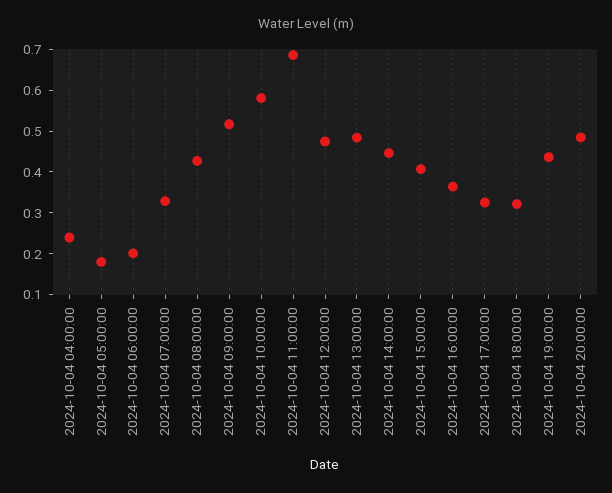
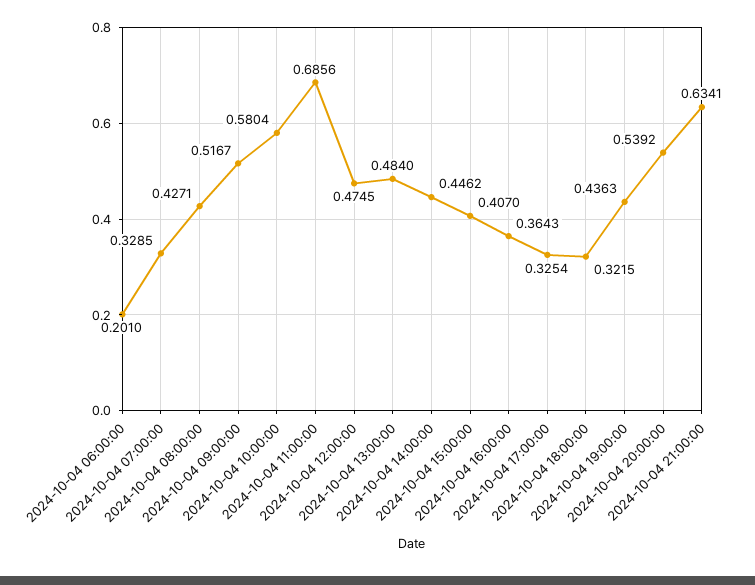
2024-10-04 04:00:00: 0.24 -> none
2024-10-04 05:00:00: 0.18 -> none
2024-10-04 20:00:00: 0.48 -> 0.5392
2024-10-04 21:00:00: none -> 0.6341

